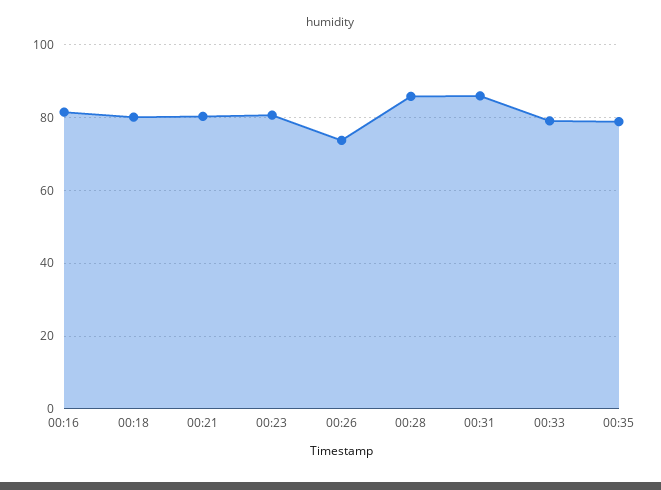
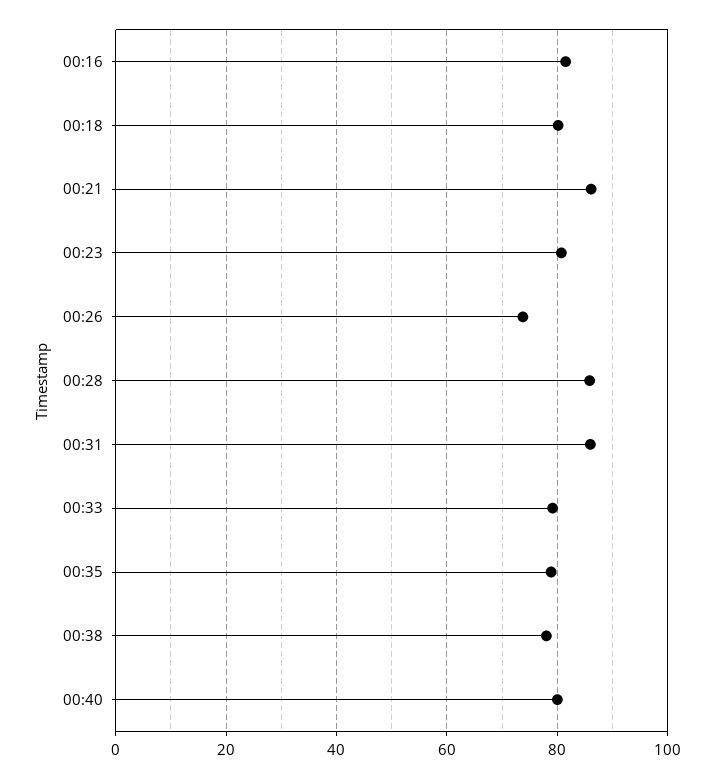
00:21: 80 -> 86
00:38: none -> 78
00:40: none -> 80

